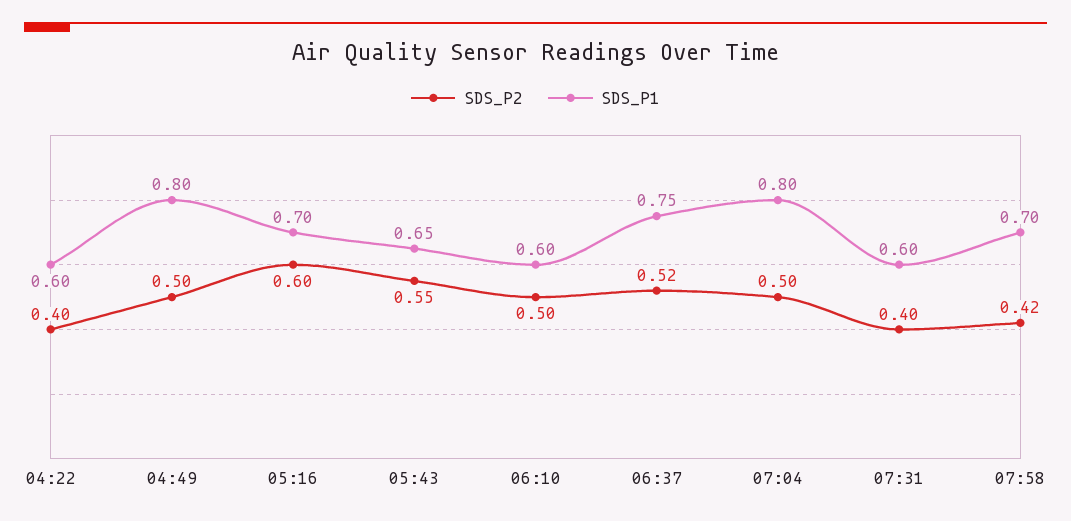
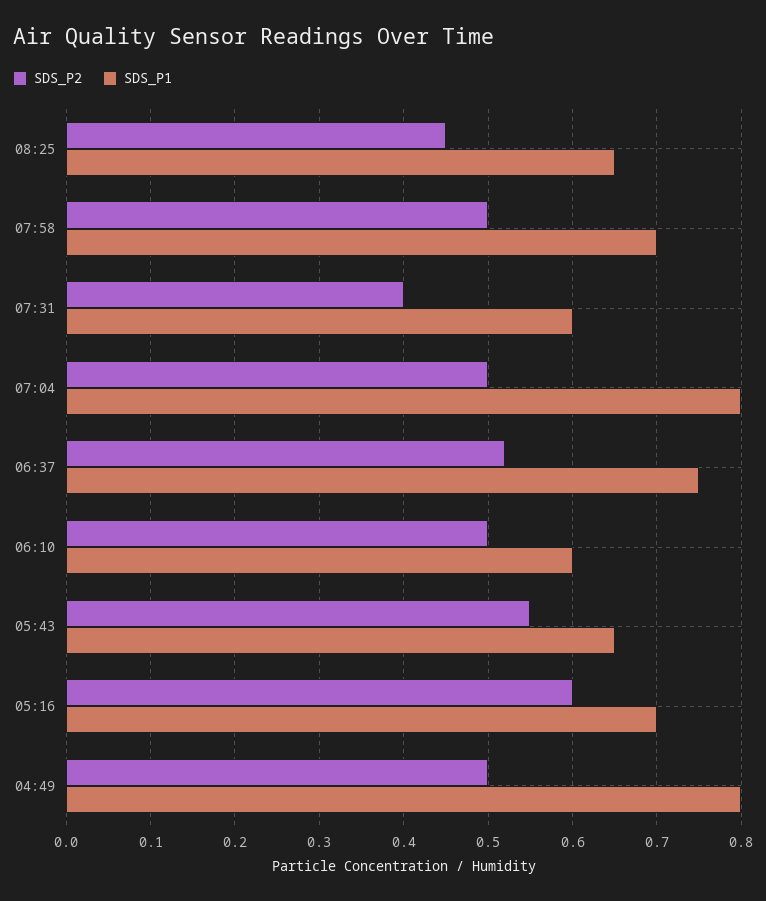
SDS_P2, 04:22: 0.4 -> none
SDS_P1, 04:22: 0.6 -> none
SDS_P2, 07:58: 0.42 -> 0.5
SDS_P2, 08:25: none -> 0.45
SDS_P1, 08:25: none -> 0.65

